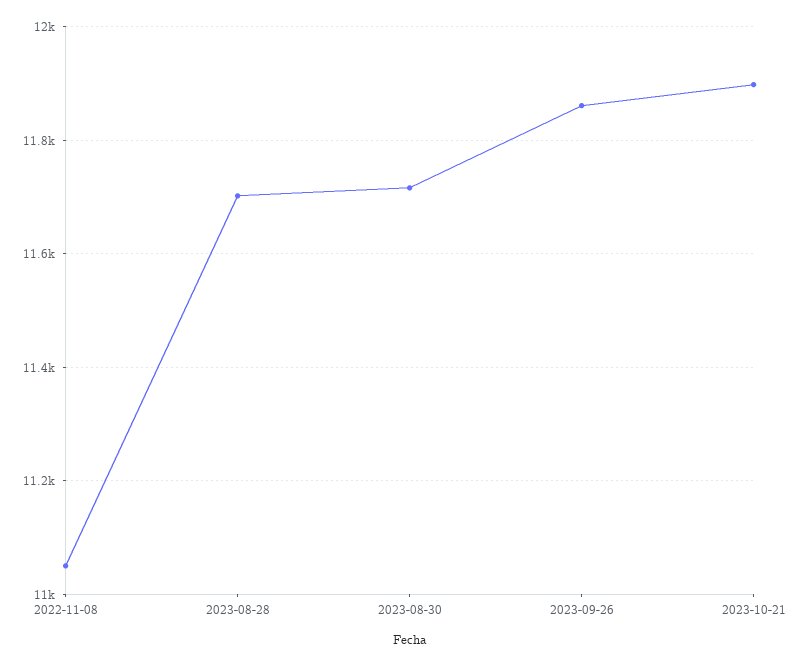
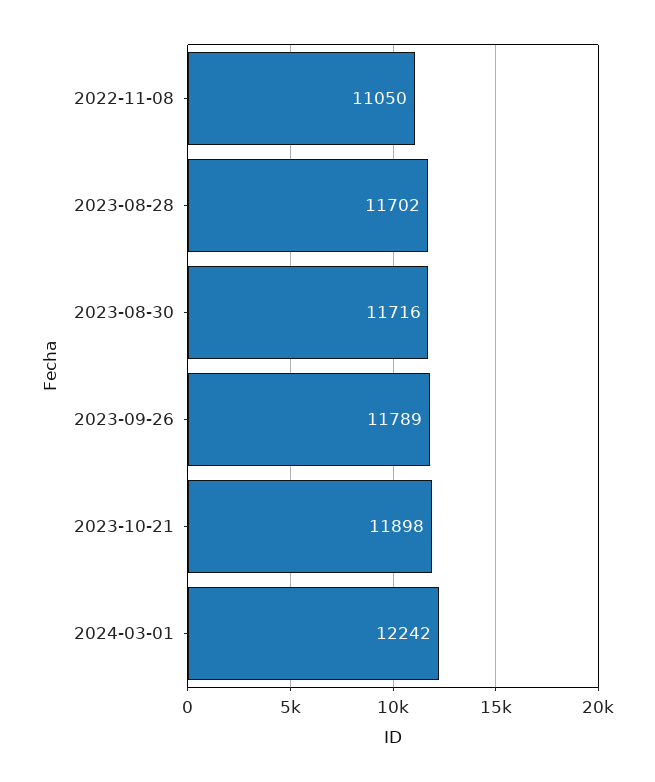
2023-09-26: 11860 -> 11789
2024-03-01: none -> 12242

